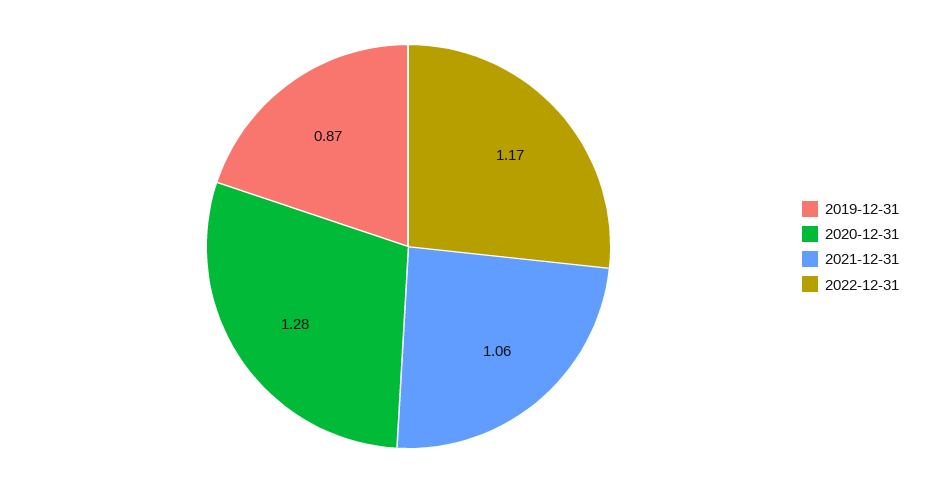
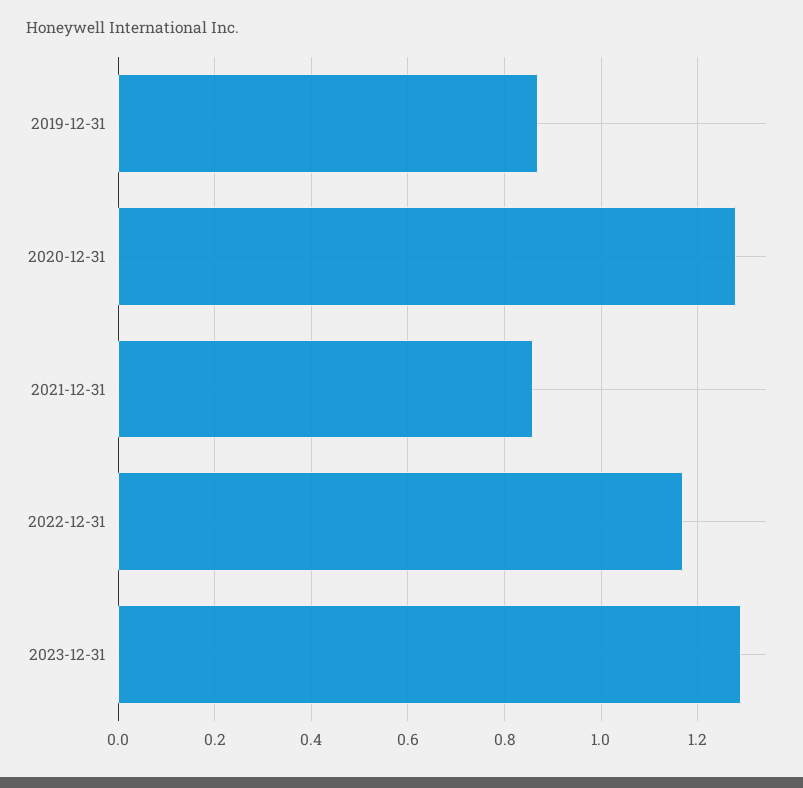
2021-12-31: 1.06 -> 0.85
2023-12-31: none -> 1.3

